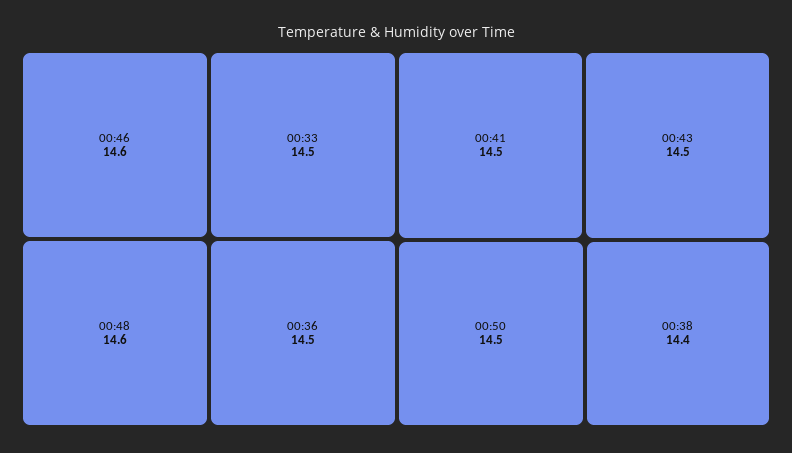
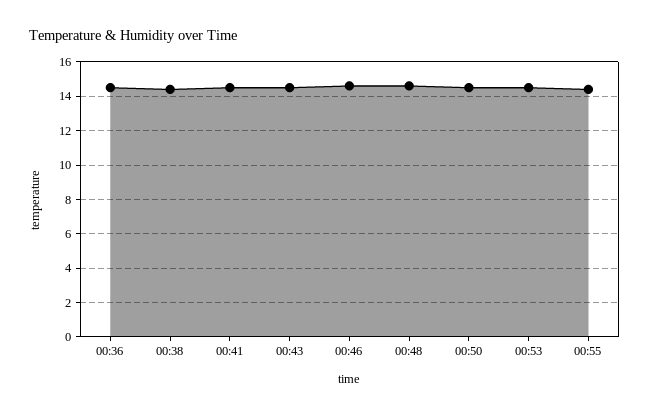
00:33: 14.5 -> none
00:53: none -> 14.5
00:55: none -> 14.5

